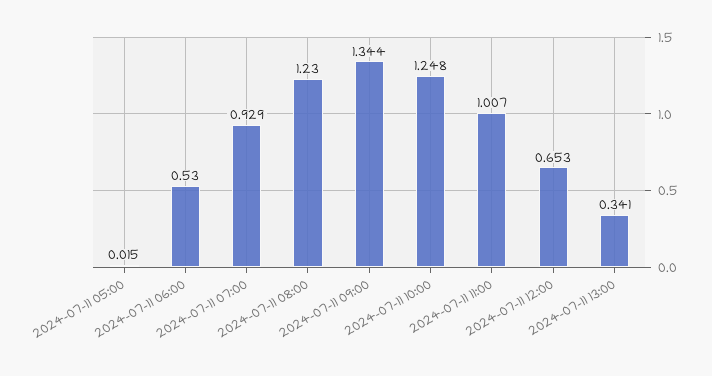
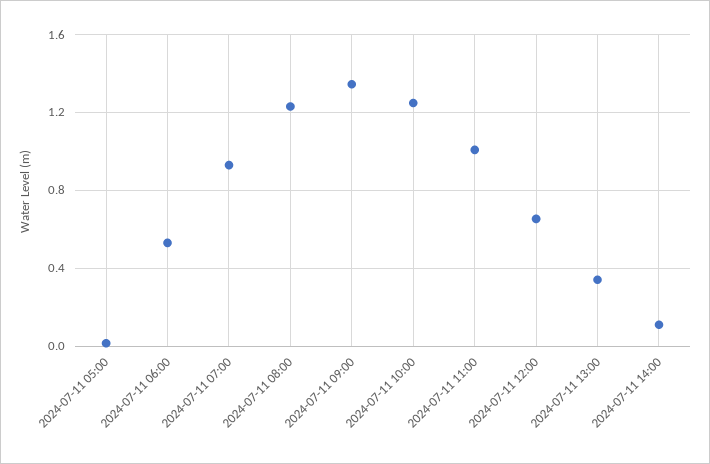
2024-07-11 14:00: none -> 0.1

